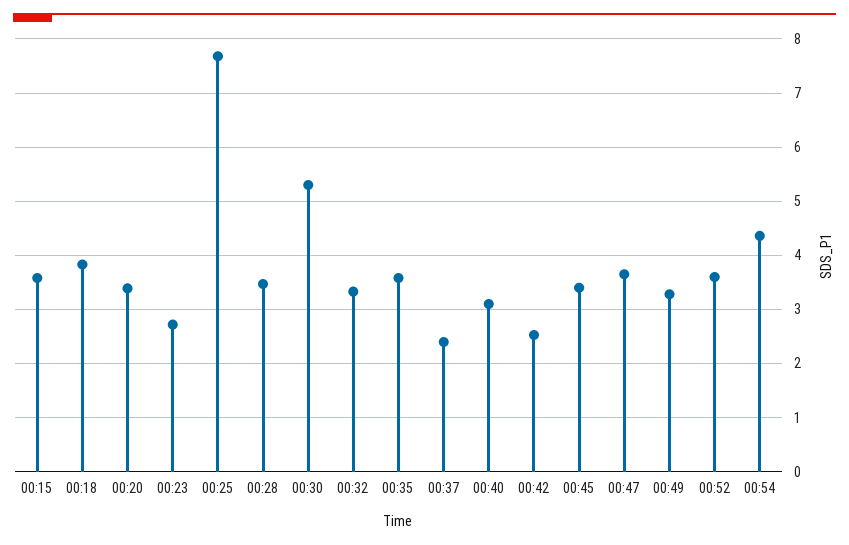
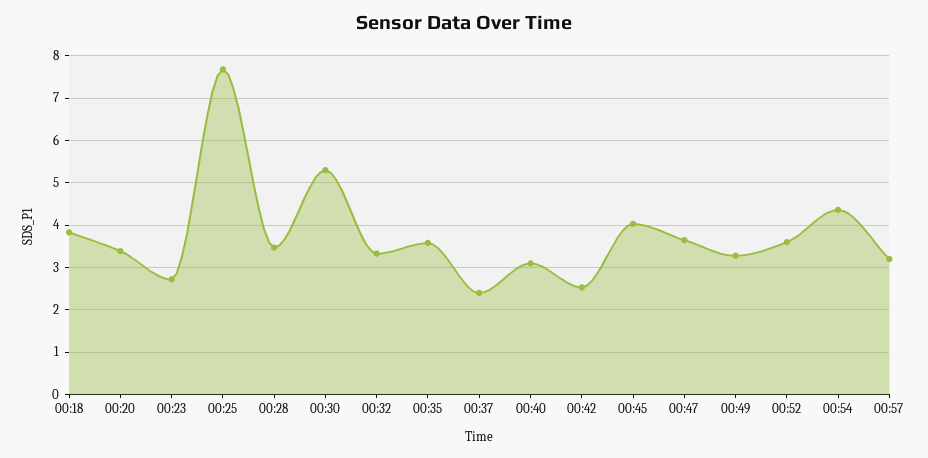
00:15: 3.6 -> none
00:45: 3.4 -> 4
00:57: none -> 3.2

